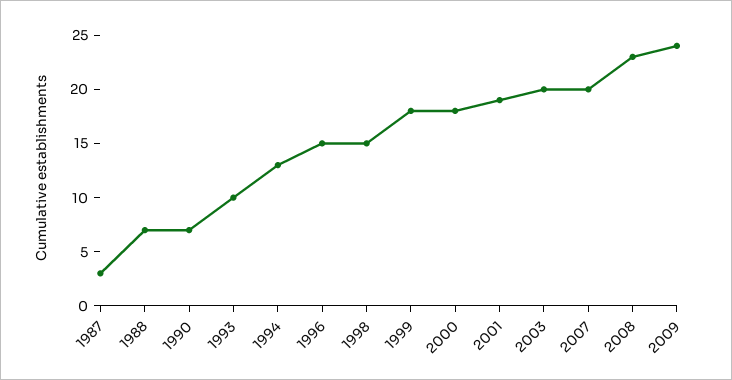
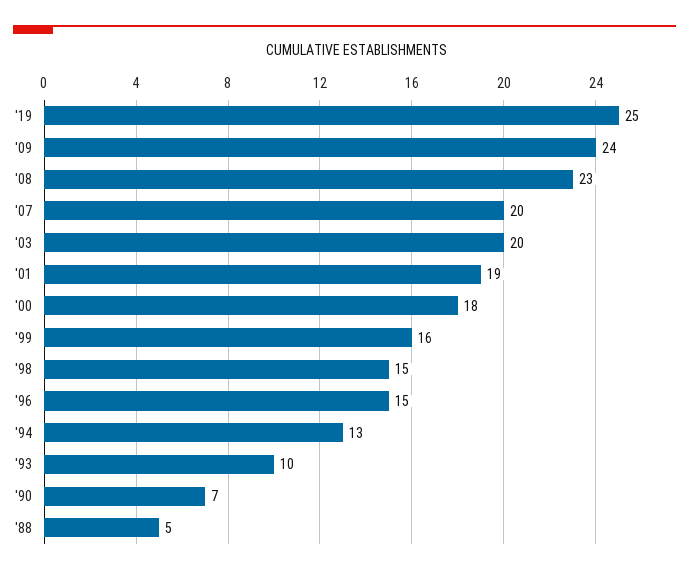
1987: 3 -> none
1988: 7 -> 5
1999: 18 -> 16
'19: none -> 25

